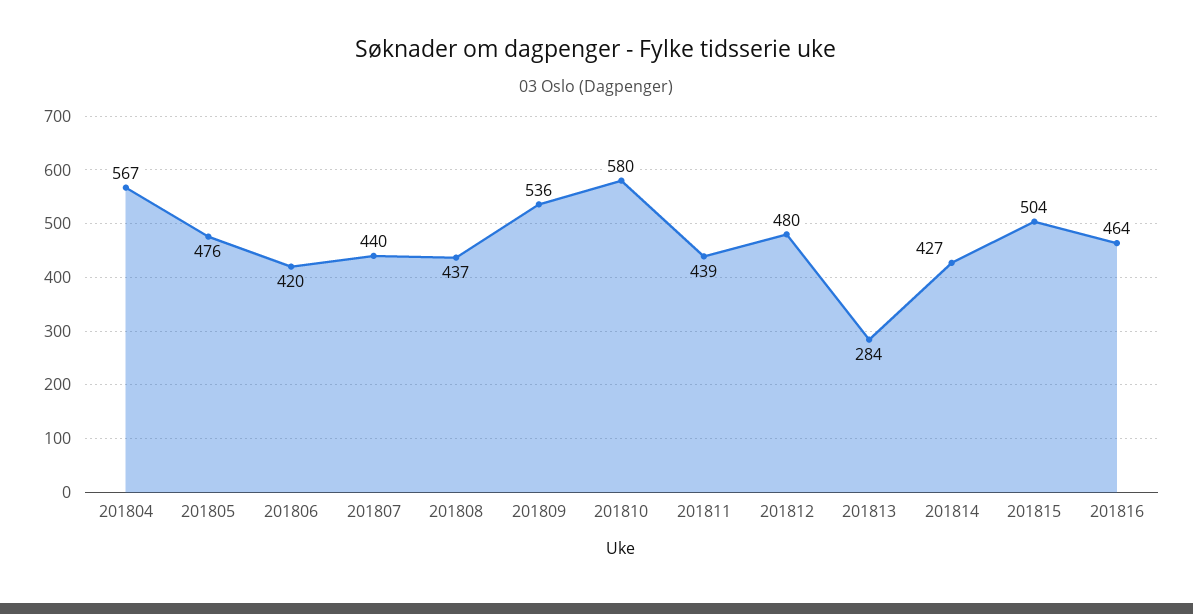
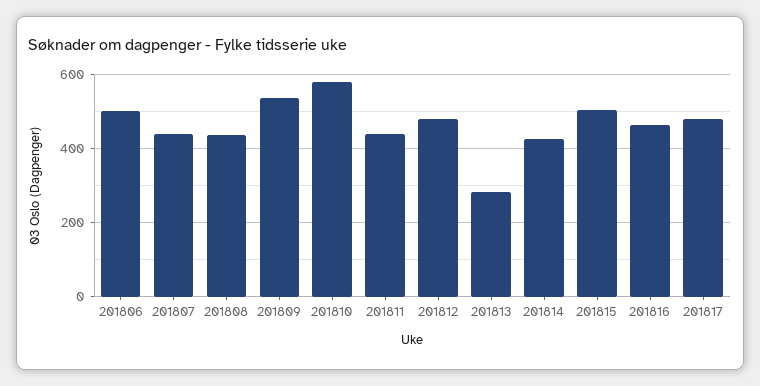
201804: 567 -> none
201805: 476 -> none
201806: 420 -> 500
201817: none -> 480

